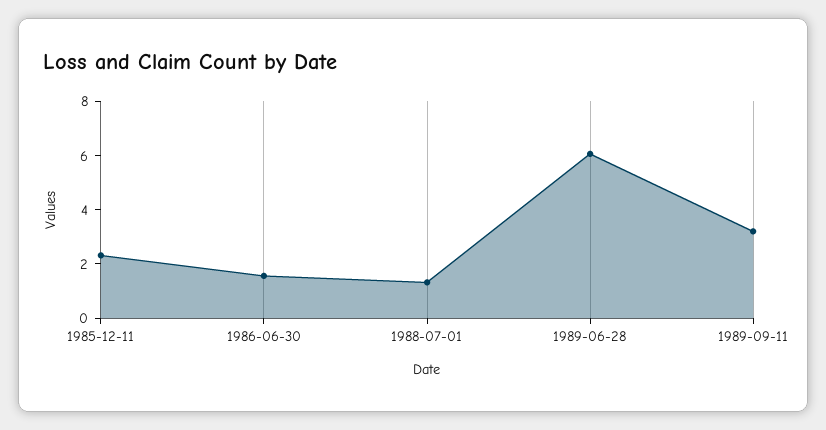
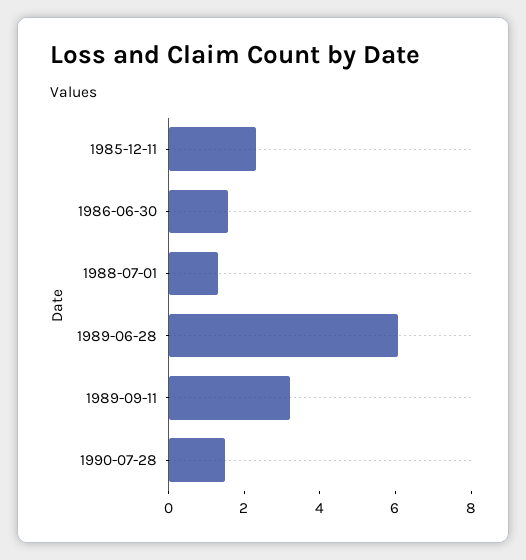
1990-07-28: none -> 1.5

